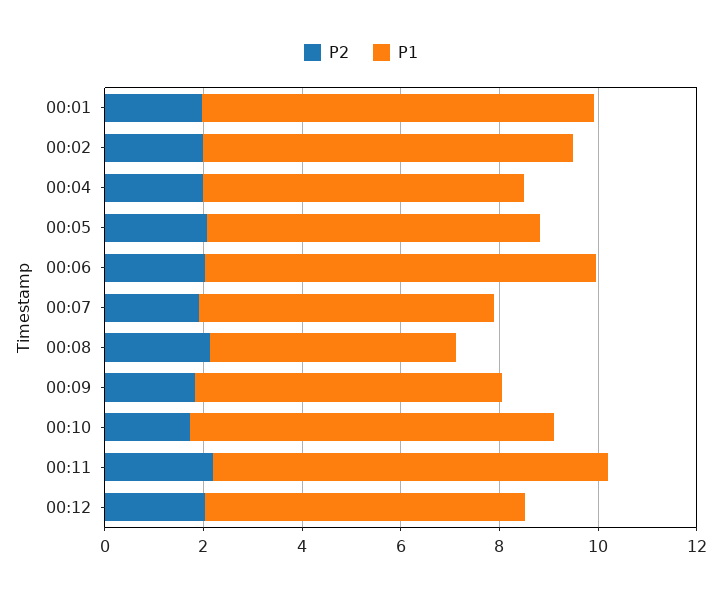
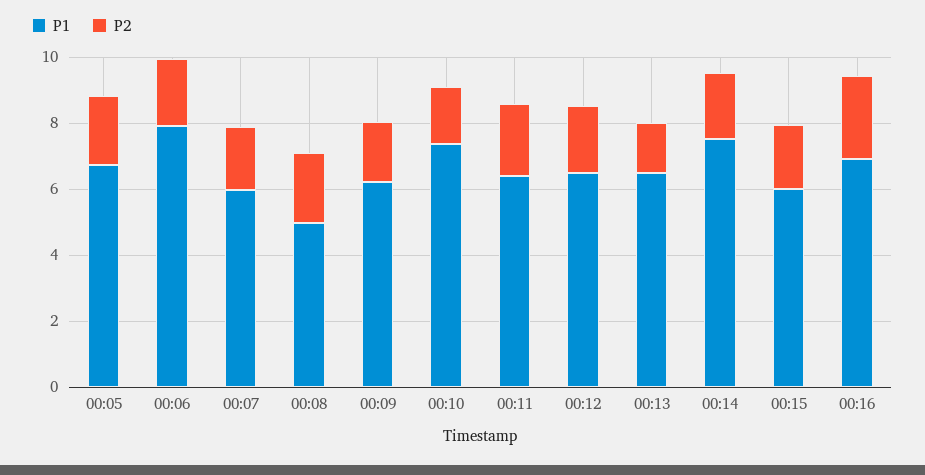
P2, 00:01: 2 -> none
P1, 00:01: 8 -> none
P2, 00:02: 2 -> none
P1, 00:02: 7.5 -> none
P2, 00:04: 2 -> none
P1, 00:04: 6.5 -> none
P1, 00:11: 8 -> 6.5
P1, 00:13: none -> 6.5
P2, 00:13: none -> 1.5
P1, 00:14: none -> 7.5
P2, 00:14: none -> 2
P1, 00:15: none -> 6
P2, 00:15: none -> 2
P1, 00:16: none -> 7
P2, 00:16: none -> 2.5

